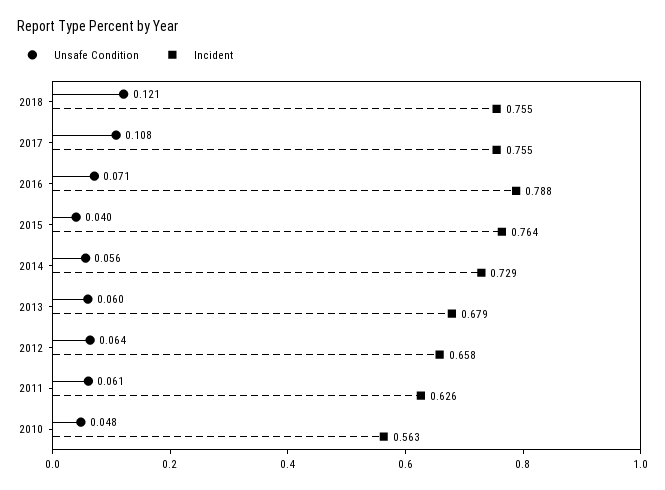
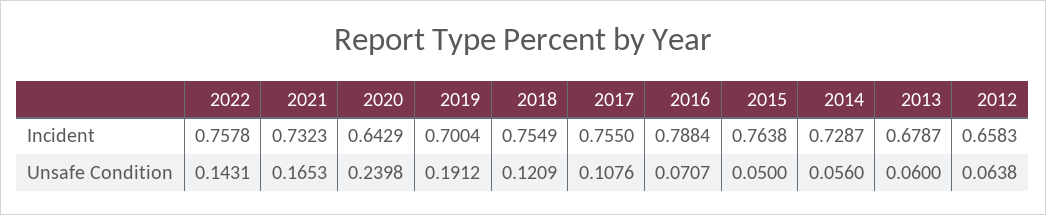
Unsafe Condition, 2015: 0.04 -> 0.05
Unsafe Condition, 2011: 0.061 -> none
Incident, 2011: 0.626 -> none
Unsafe Condition, 2010: 0.048 -> none
Incident, 2010: 0.563 -> none
Incident, 2022: none -> 0.7578
Incident, 2021: none -> 0.7323
Incident, 2020: none -> 0.6429
Incident, 2019: none -> 0.7004
Unsafe Condition, 2022: none -> 0.1431
Unsafe Condition, 2021: none -> 0.1653
Unsafe Condition, 2020: none -> 0.2398
Unsafe Condition, 2019: none -> 0.1912

